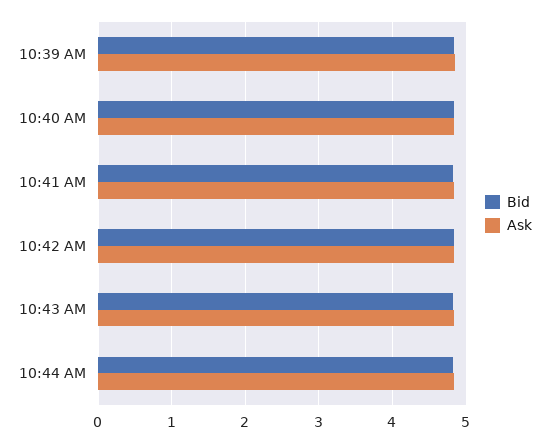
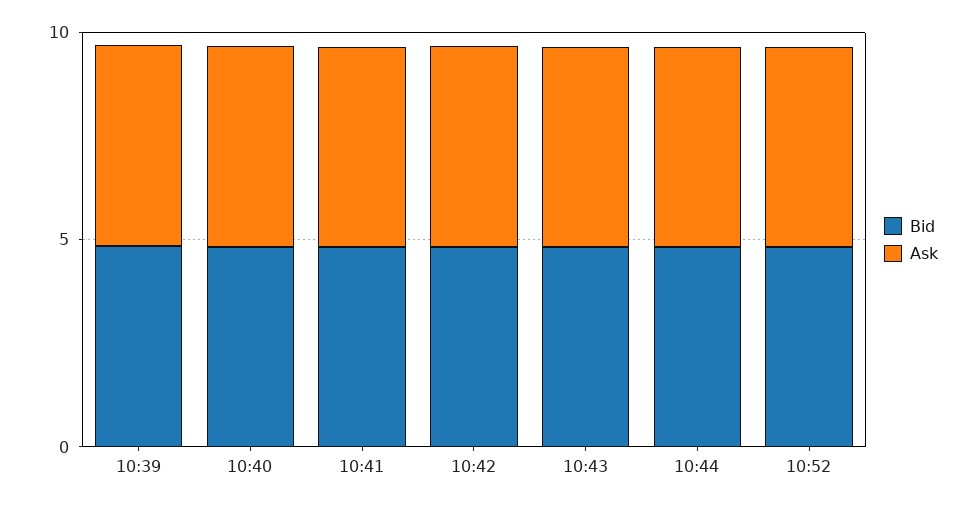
Bid, 10:52: none -> 5
Ask, 10:52: none -> 5

